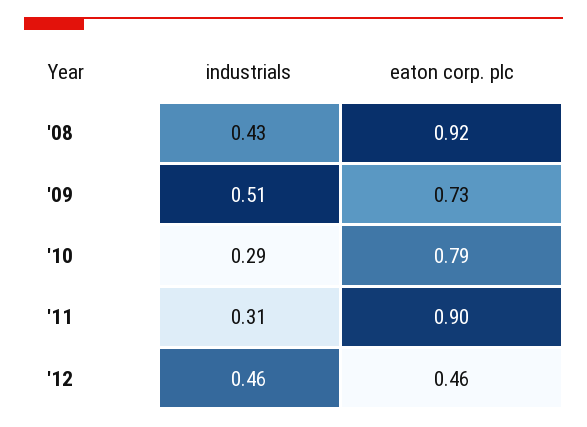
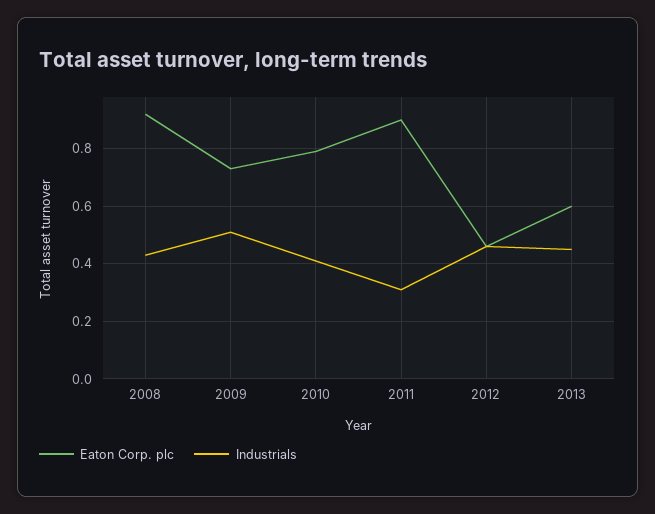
industrials, '10: 0.29 -> 0.4
eaton corp. plc, 2013: none -> 0.6
industrials, 2013: none -> 0.45

